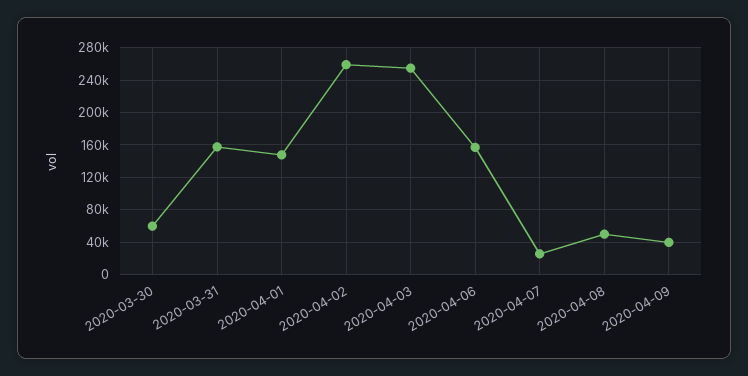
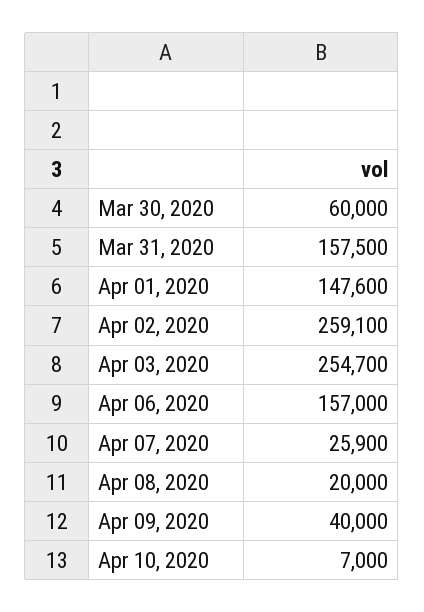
2020-04-08: 50000 -> 20000
Apr 10, 2020: none -> 7000

